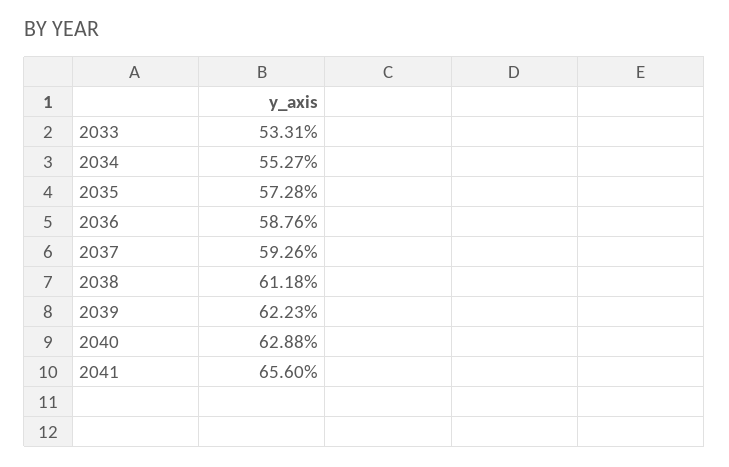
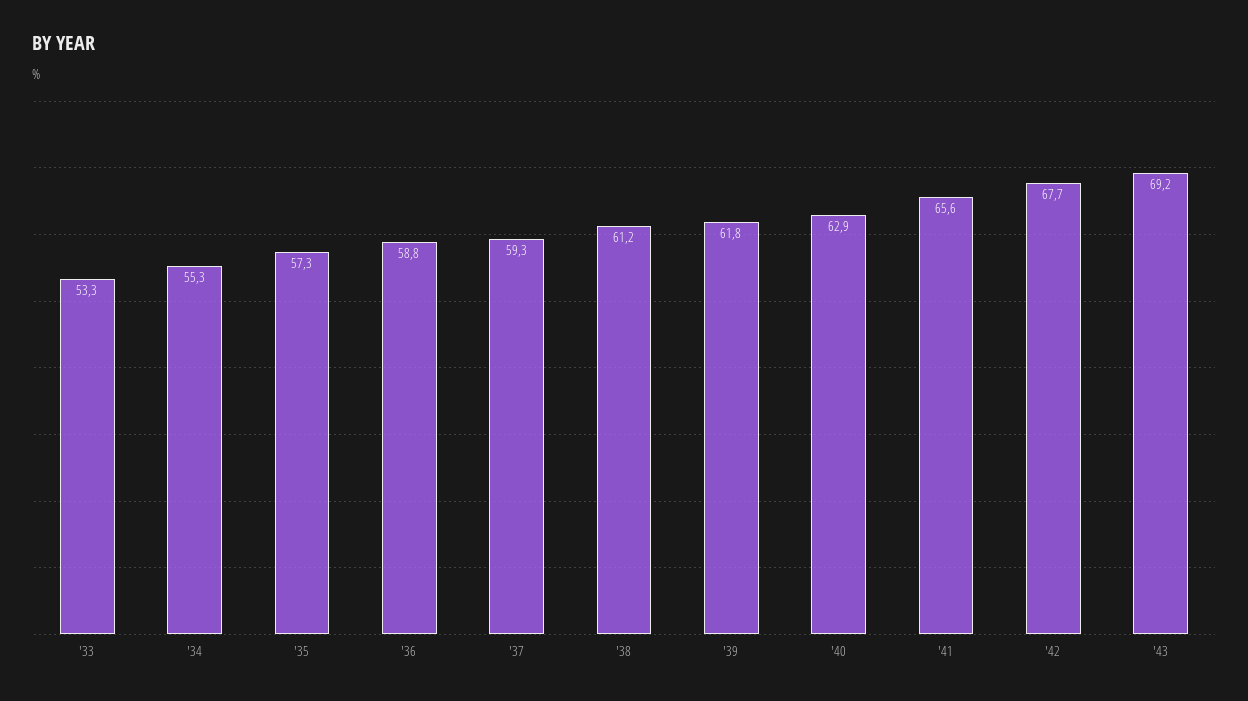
2039: 62.23 -> 61.8
'42: none -> 67.7
'43: none -> 69.2

